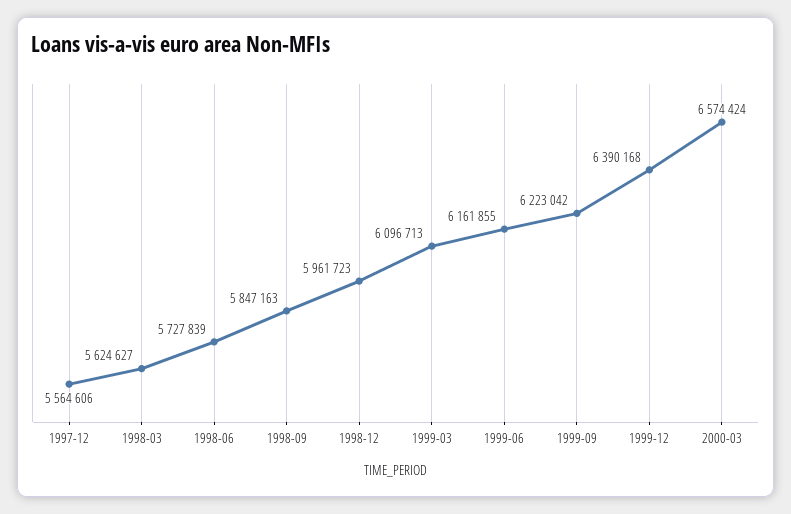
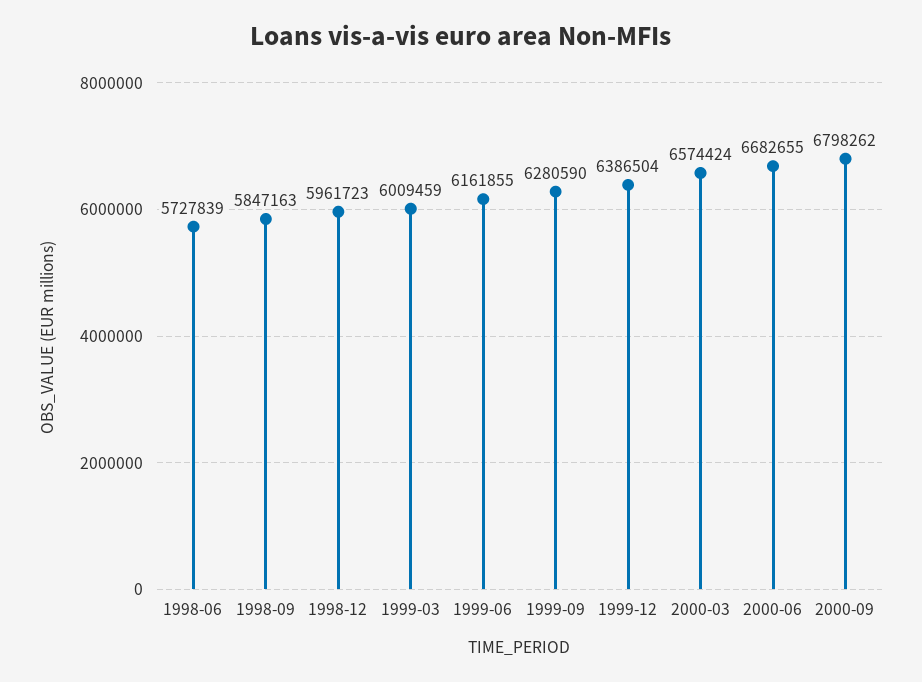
1997-12: 5564606 -> none
1998-03: 5624627 -> none
1999-03: 6096713 -> 6009459
1999-09: 6223042 -> 6280590
1999-12: 6390168 -> 6386504
2000-06: none -> 6682655
2000-09: none -> 6798262

